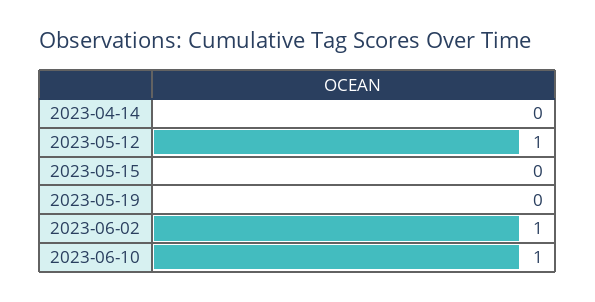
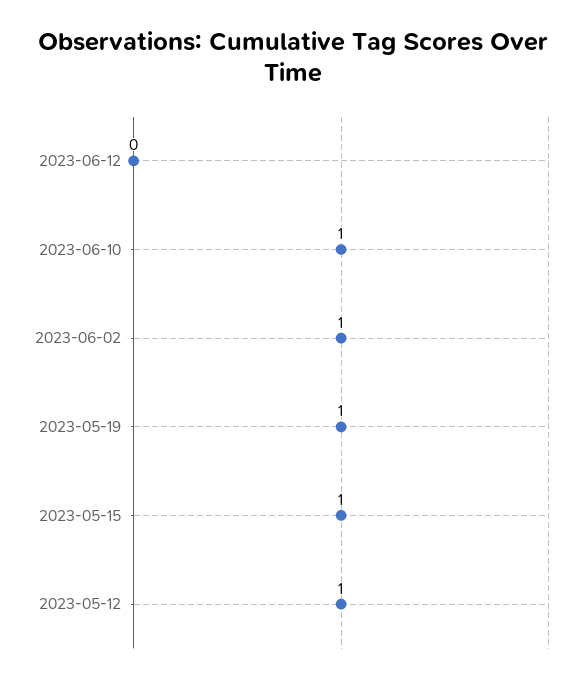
2023-04-14: 0 -> none
2023-05-15: 0 -> 1
2023-05-19: 0 -> 1
2023-06-12: none -> 0

